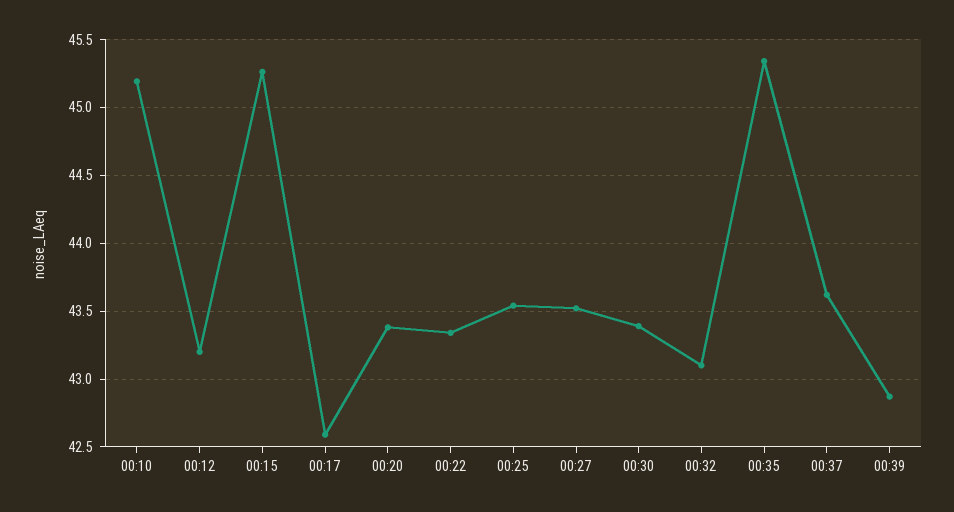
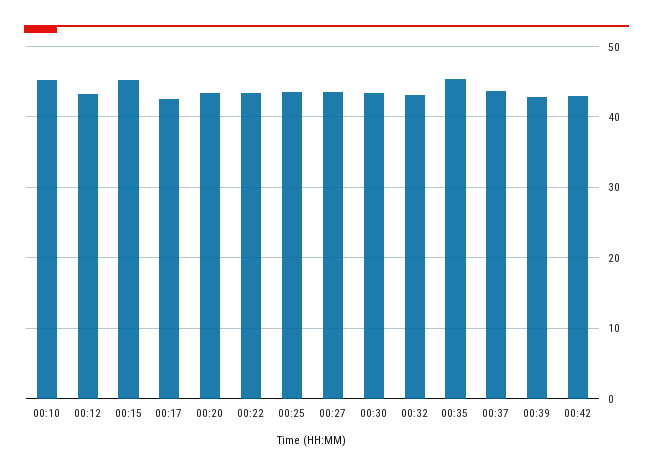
00:42: none -> 43

